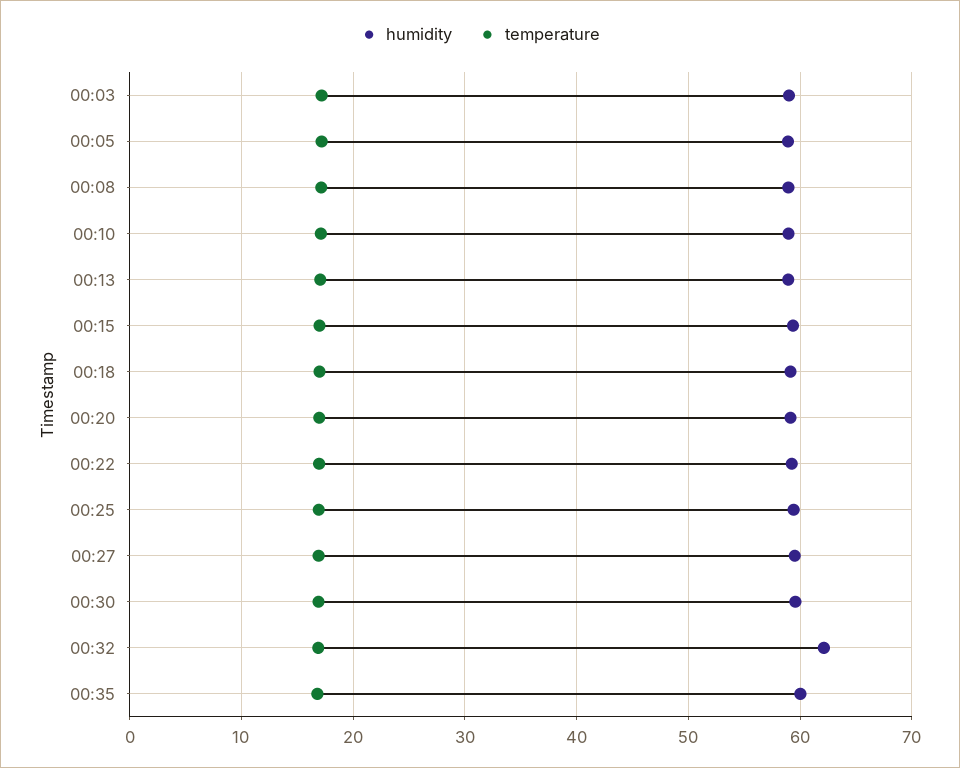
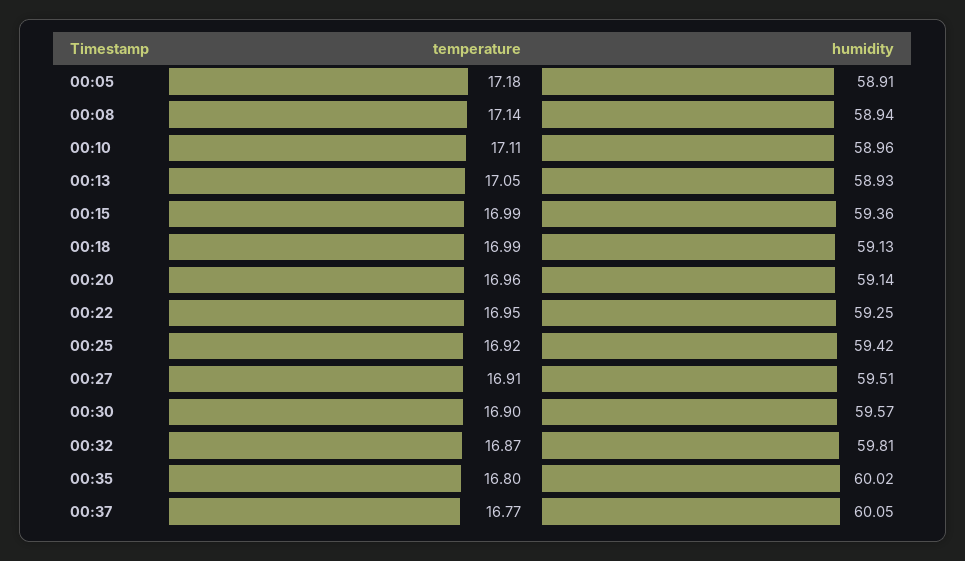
humidity, 00:03: 59 -> none
temperature, 00:03: 17 -> none
humidity, 00:32: 62 -> 59.81
temperature, 00:37: none -> 16.77
humidity, 00:37: none -> 60.05

